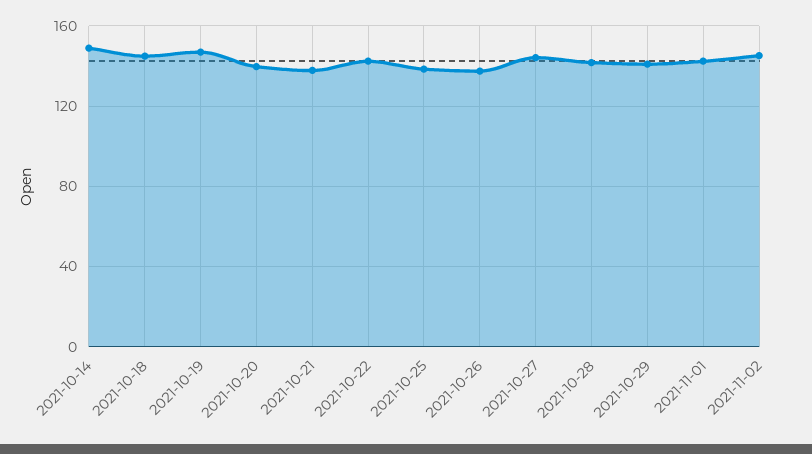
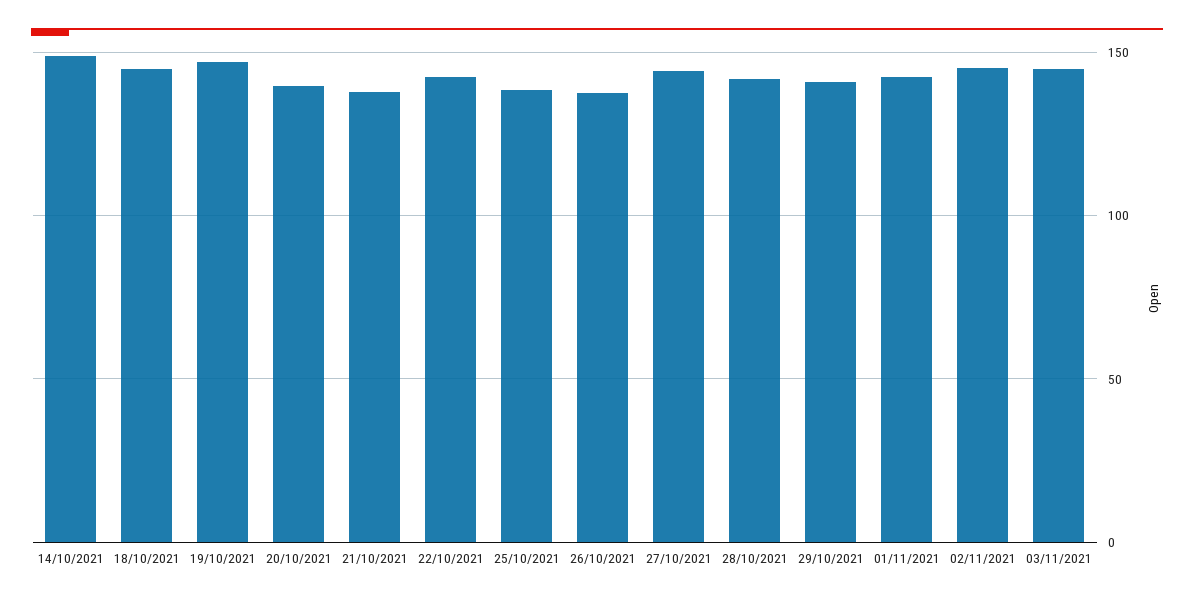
03/11/2021: none -> 145

